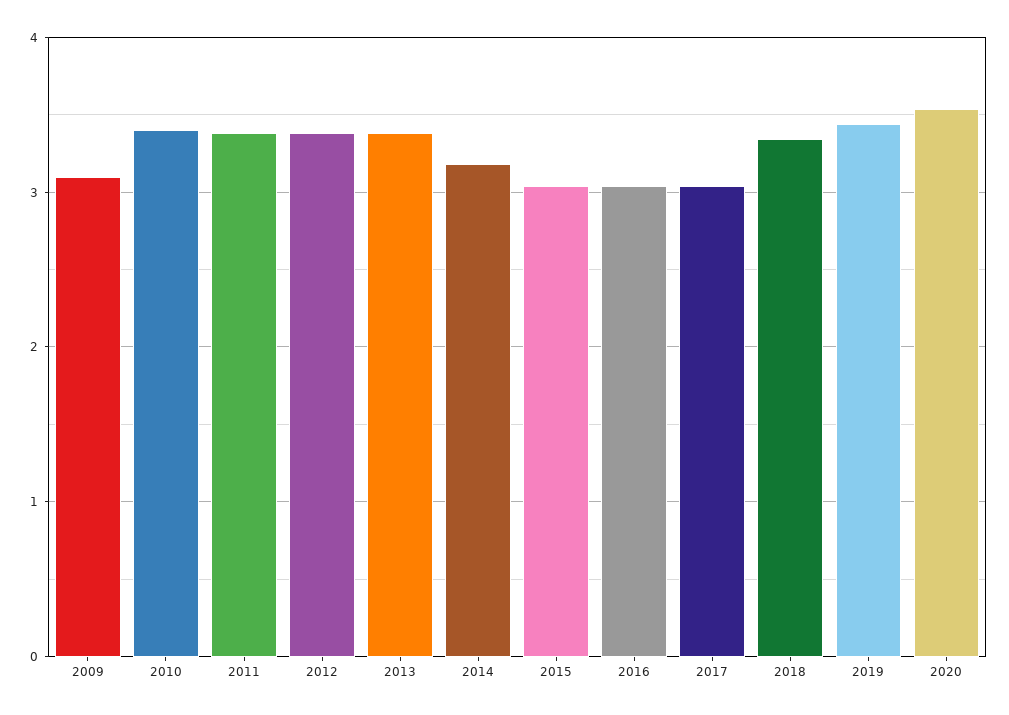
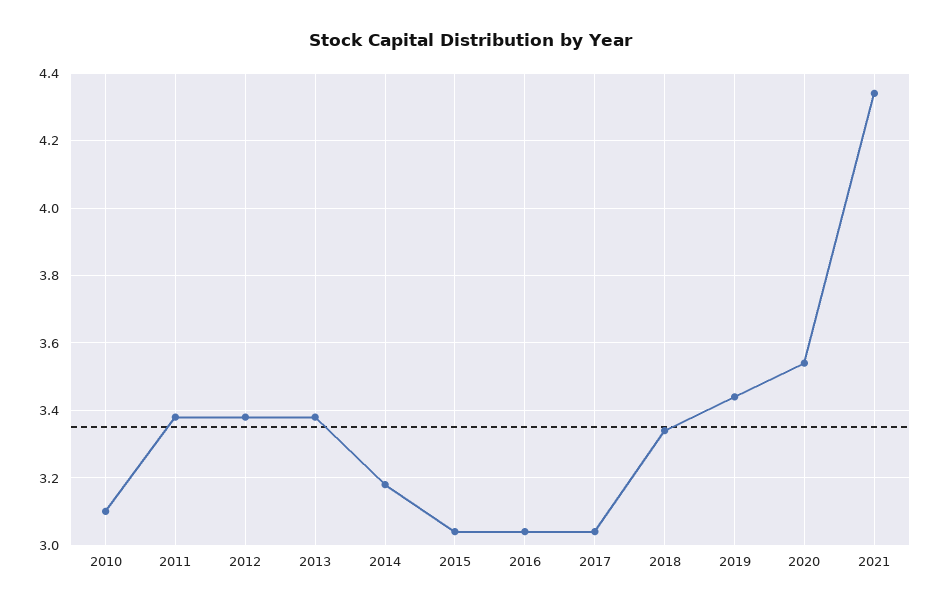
2009: 3.1 -> none
2010: 3.4 -> 3.1
2021: none -> 4.35

